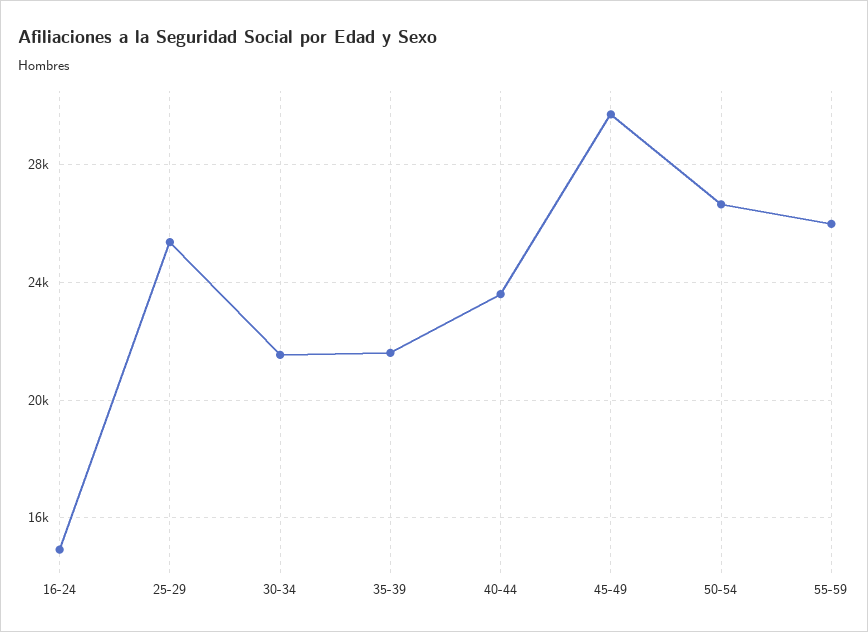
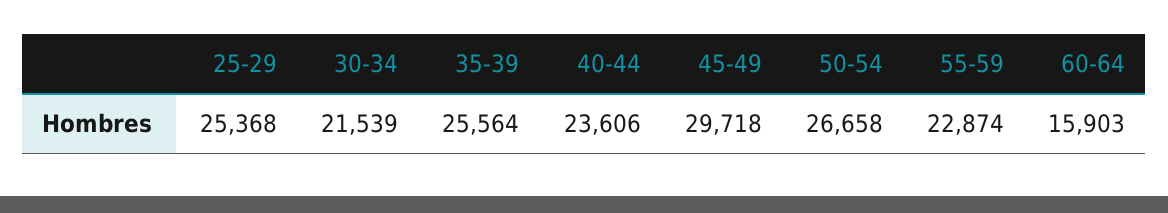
16-24: 15000 -> none
35-39: 21500 -> 25564
55-59: 26000 -> 22874
60-64: none -> 15903

